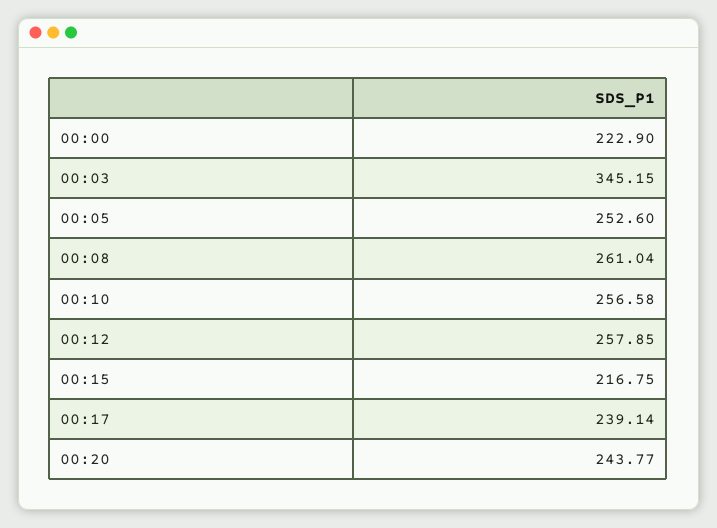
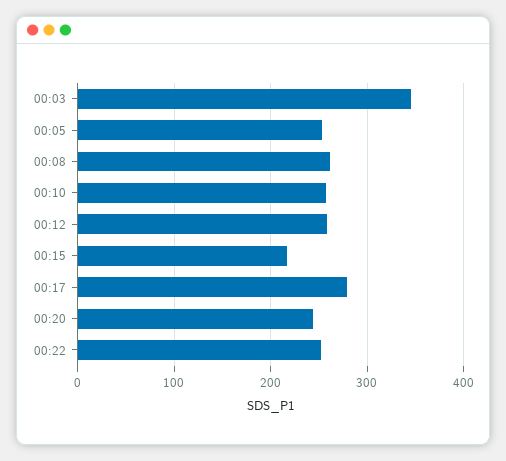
00:00: 222.9 -> none
00:17: 239.14 -> 280
00:22: none -> 250

